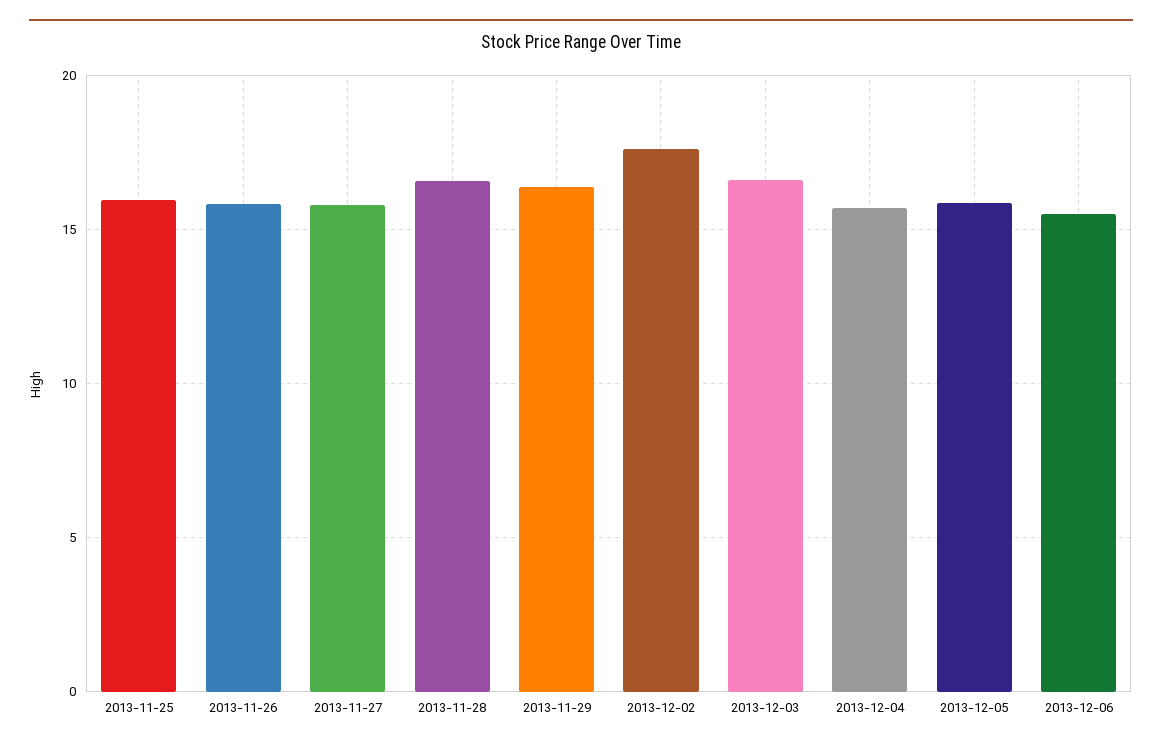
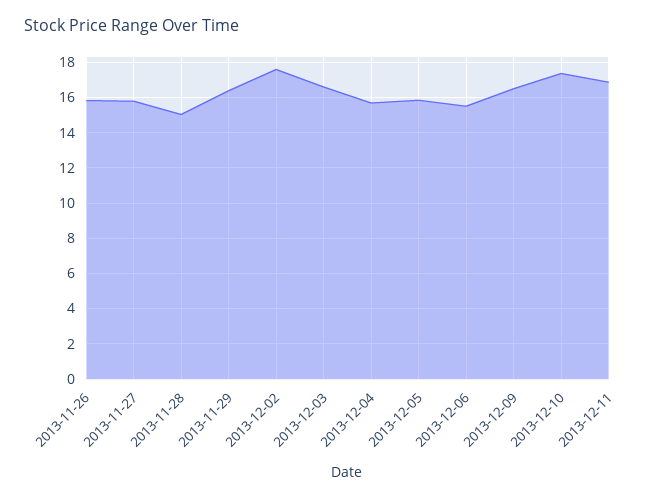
2013-11-25: 16 -> none
2013-11-28: 16.5 -> 15
2013-12-09: none -> 16.5
2013-12-10: none -> 17.5
2013-12-11: none -> 17

